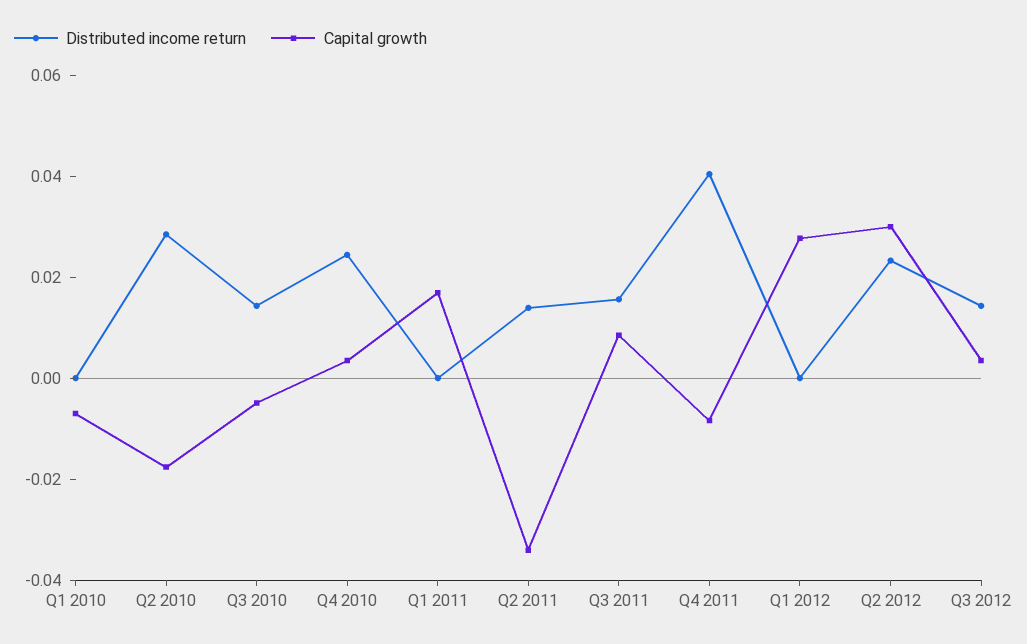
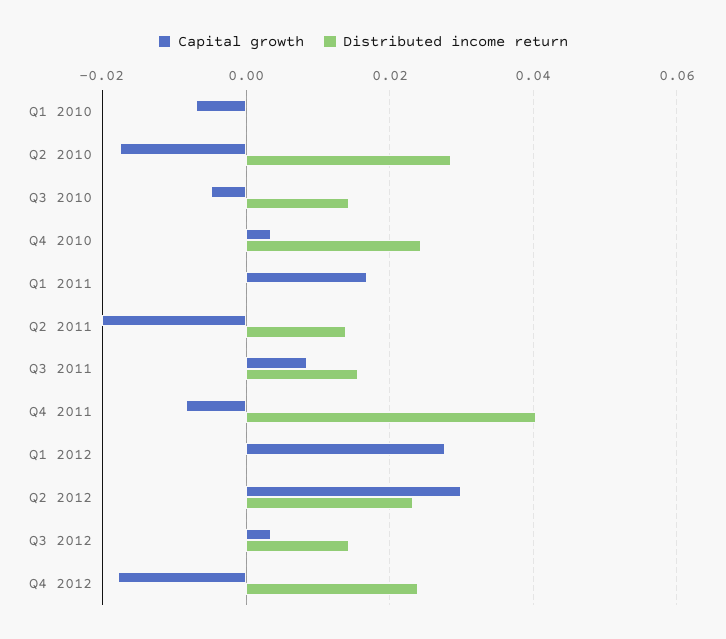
Capital growth, Q2 2011: -0.035 -> -0.02
Capital growth, Q4 2012: none -> -0.018
Distributed income return, Q4 2012: none -> 0.024

